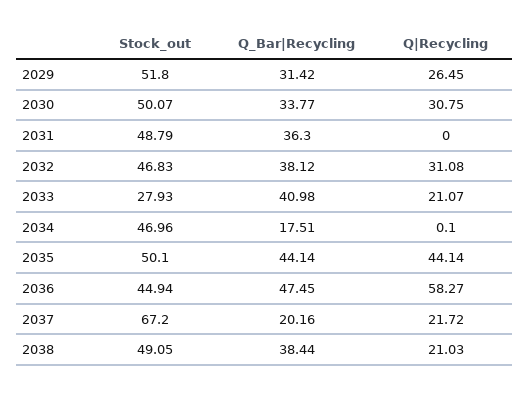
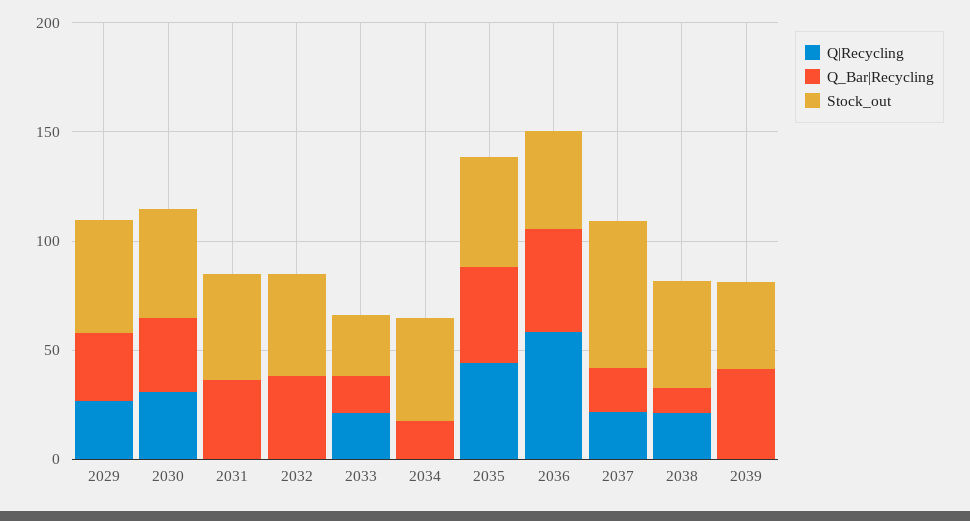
Q|Recycling, 2032: 31.08 -> 0
Q_Bar|Recycling, 2033: 40.98 -> 20
Q_Bar|Recycling, 2038: 38.44 -> 10
Q|Recycling, 2039: none -> 0
Q_Bar|Recycling, 2039: none -> 40
Stock_out, 2039: none -> 40

